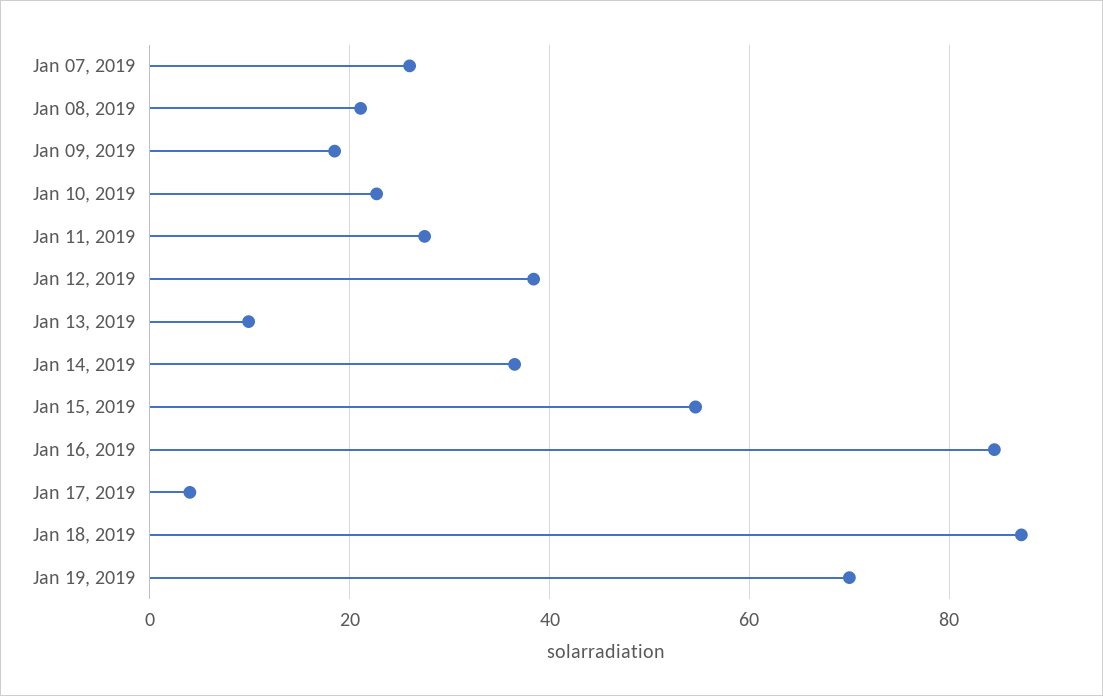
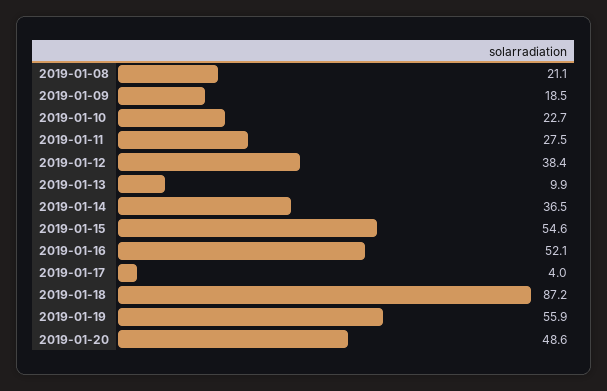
Jan 07, 2019: 26 -> none
Jan 16, 2019: 84 -> 52.1
Jan 19, 2019: 70 -> 55.9
2019-01-20: none -> 48.6

